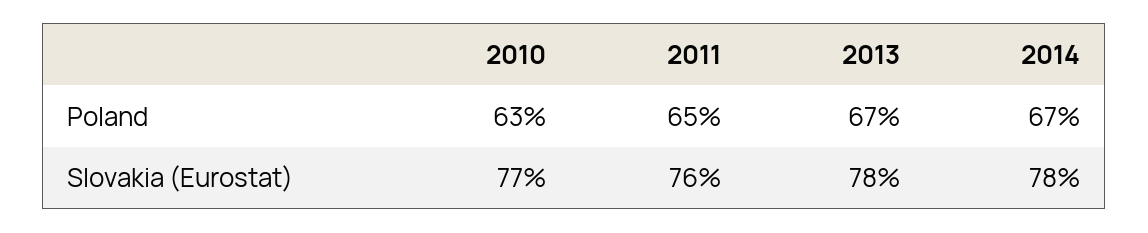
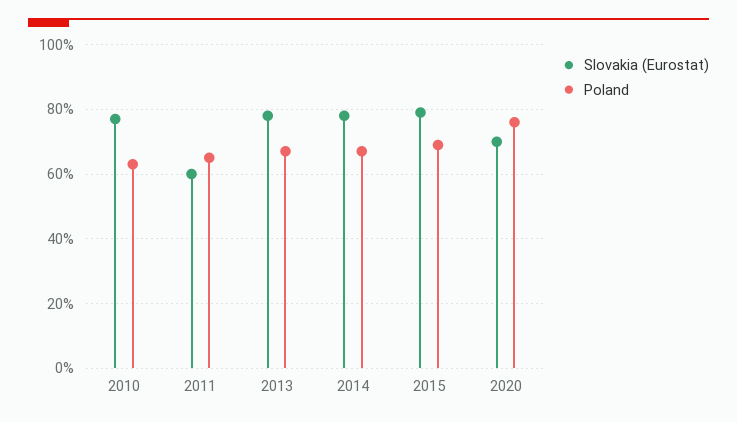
Slovakia (Eurostat), 2011: 76 -> 60
Slovakia (Eurostat), 2015: none -> 80
Poland, 2015: none -> 70
Slovakia (Eurostat), 2020: none -> 70
Poland, 2020: none -> 75

